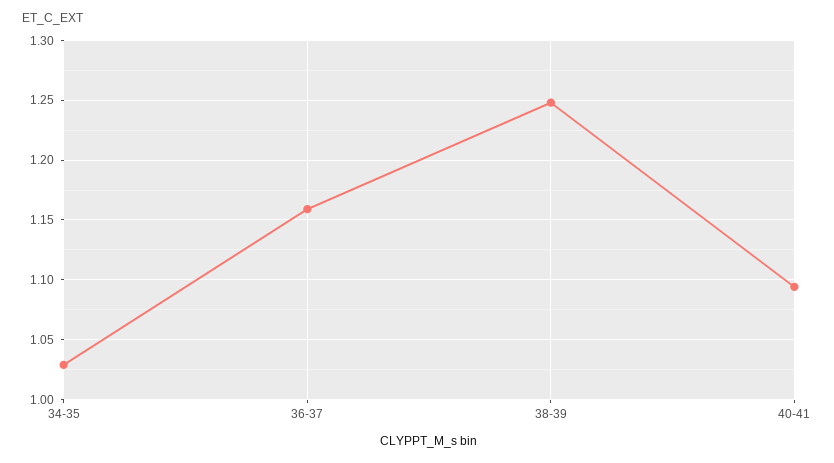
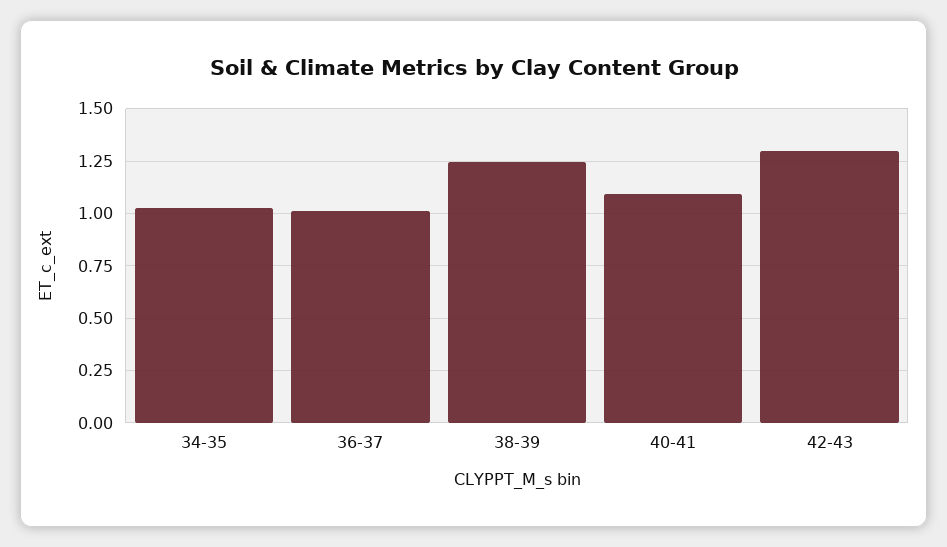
36-37: 1.16 -> 1
42-43: none -> 1.3

